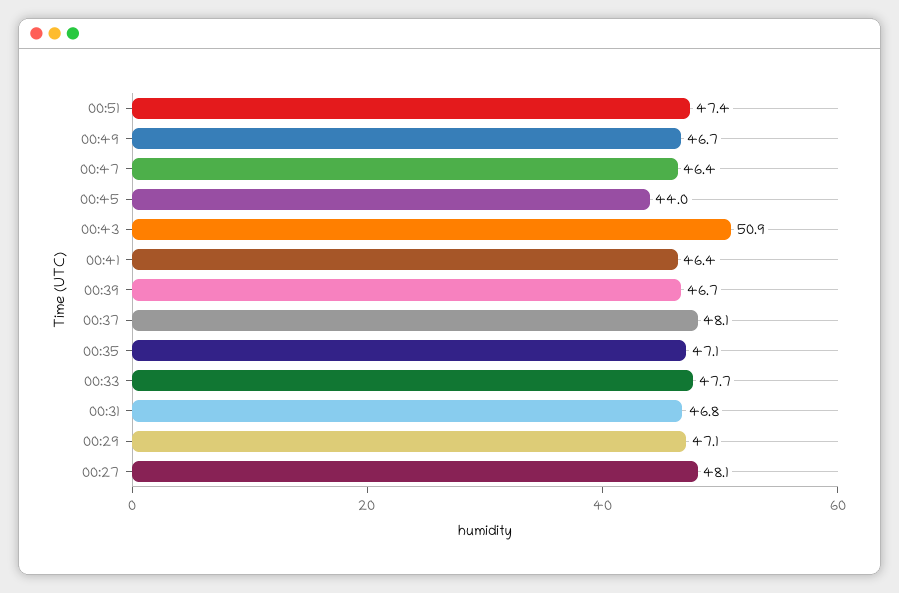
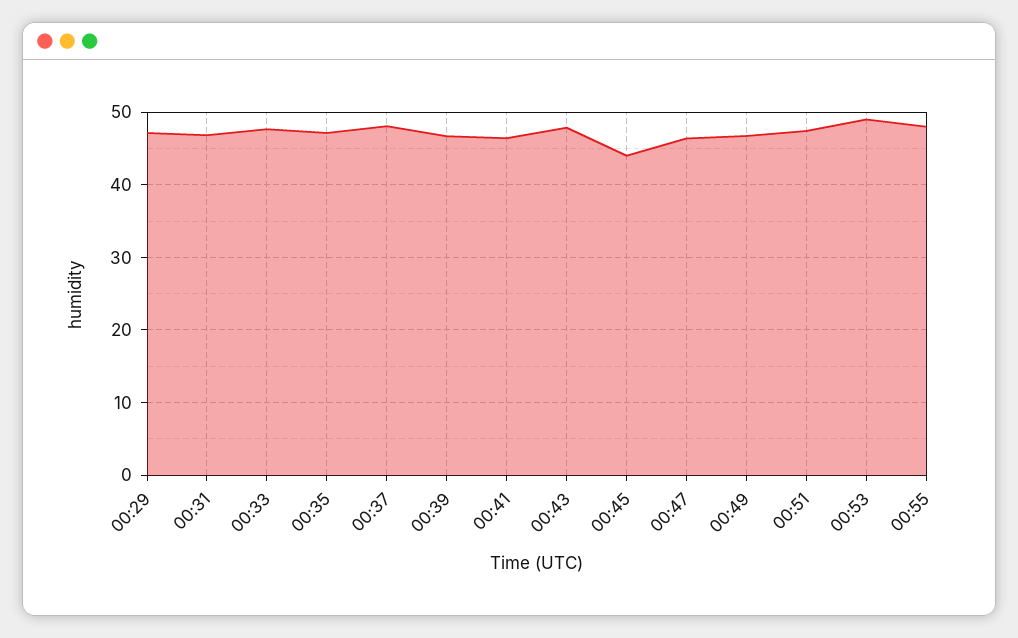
00:43: 50.9 -> 48
00:27: 48.1 -> none
00:53: none -> 49
00:55: none -> 48

